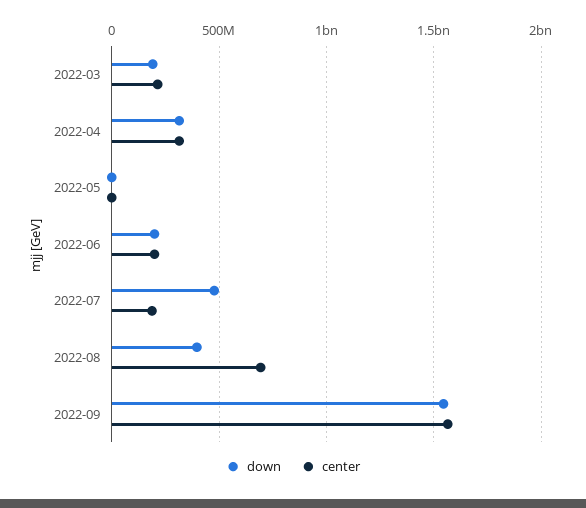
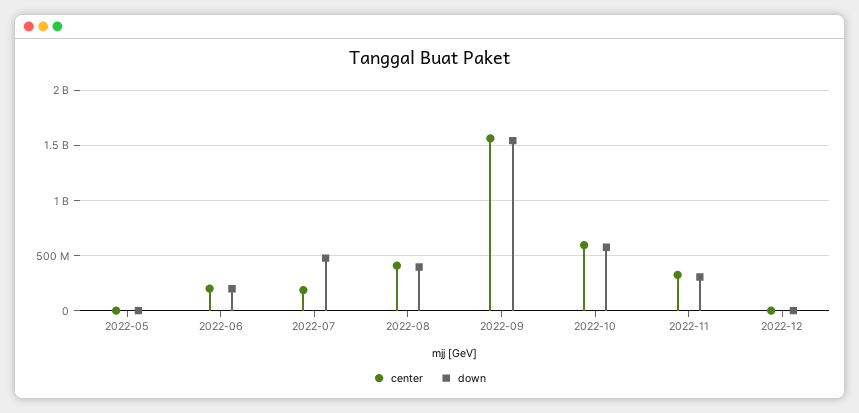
down, 2022-03: 200000000 -> none
center, 2022-03: 200000000 -> none
down, 2022-04: 300000000 -> none
center, 2022-04: 300000000 -> none
center, 2022-08: 700000000 -> 400000000
center, 2022-10: none -> 600000000
down, 2022-10: none -> 600000000
center, 2022-11: none -> 300000000
down, 2022-11: none -> 300000000
center, 2022-12: none -> 0
down, 2022-12: none -> 0

